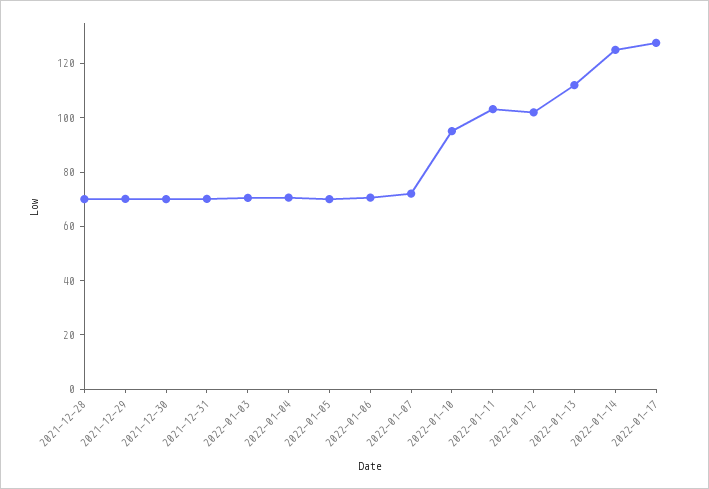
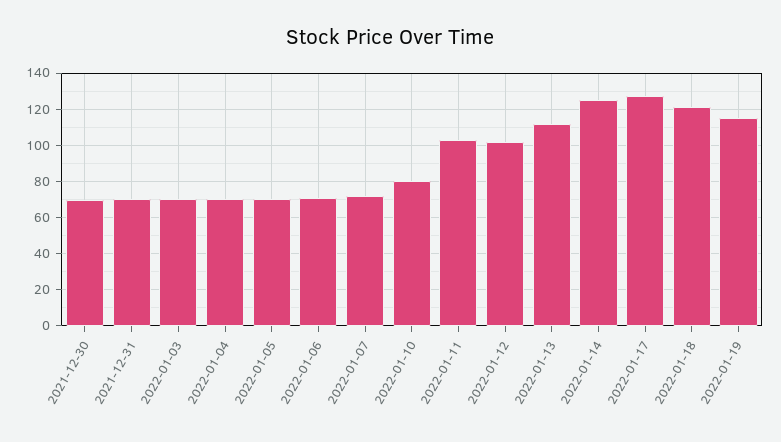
2021-12-28: 70 -> none
2021-12-29: 70 -> none
2022-01-10: 95 -> 80
2022-01-18: none -> 120
2022-01-19: none -> 115

